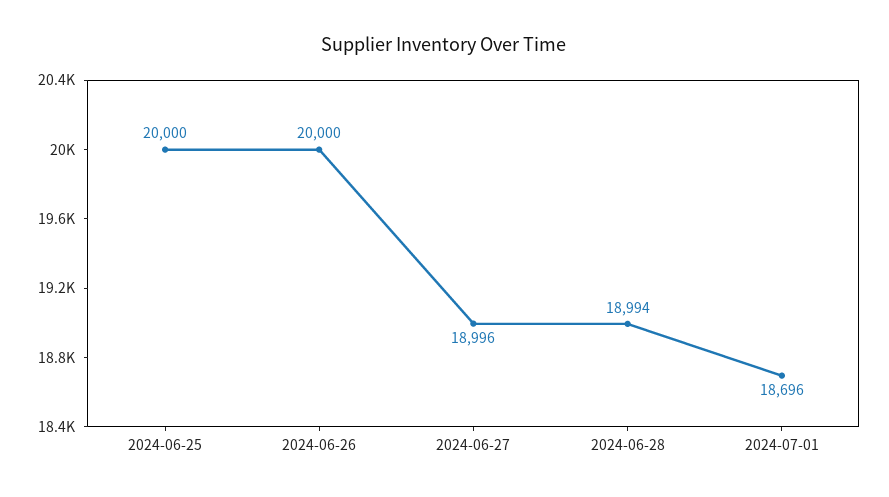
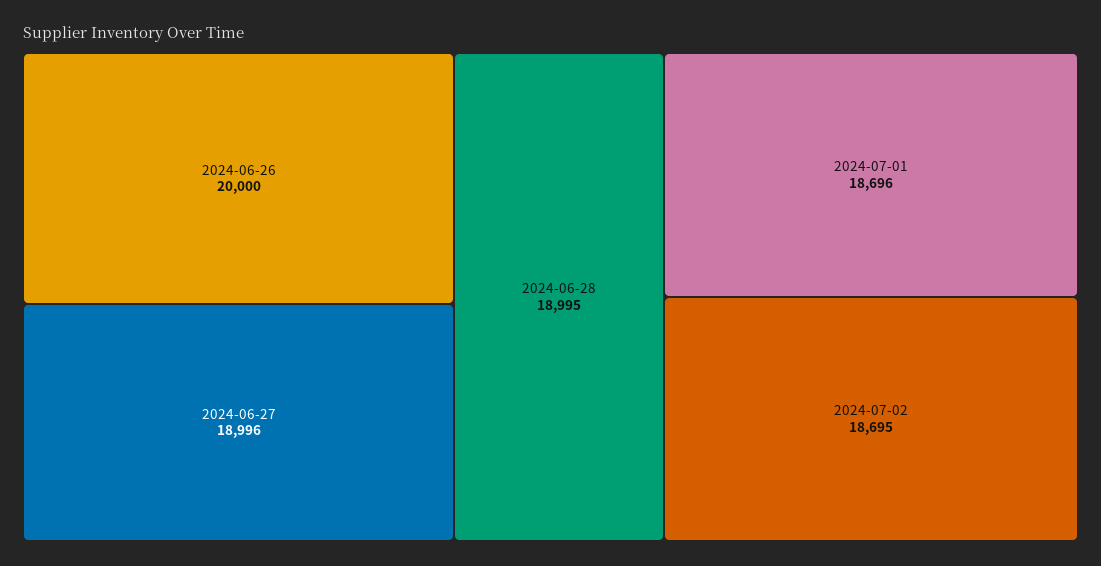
2024-06-25: 20000 -> none
2024-06-28: 18994 -> 18995
2024-07-02: none -> 18695

